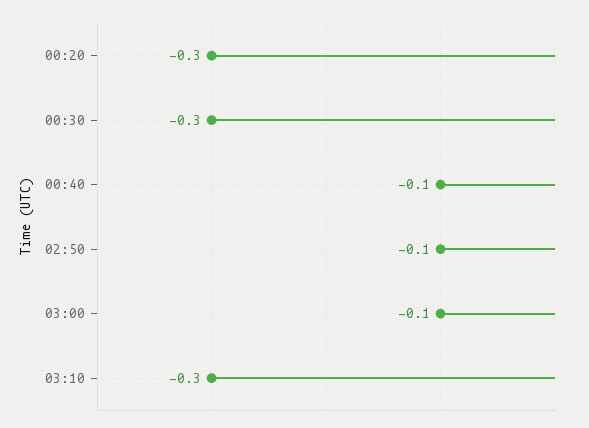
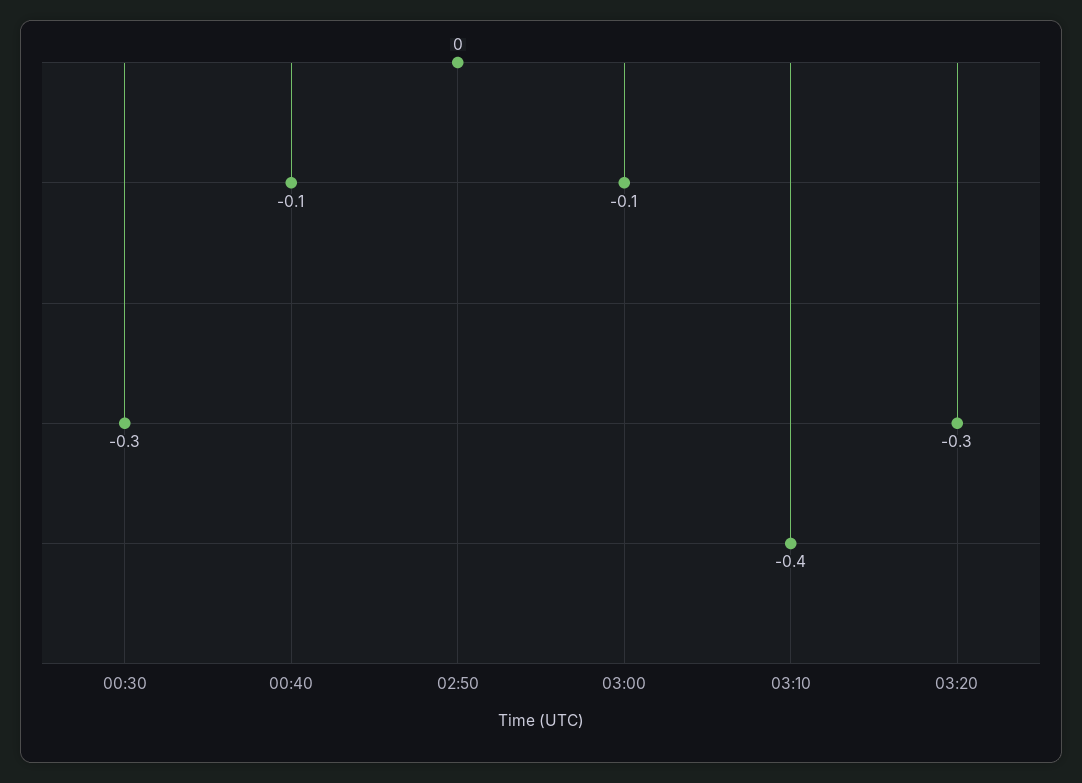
00:20: -0.3 -> none
02:50: -0.1 -> 0
03:10: -0.3 -> -0.4
03:20: none -> -0.3

